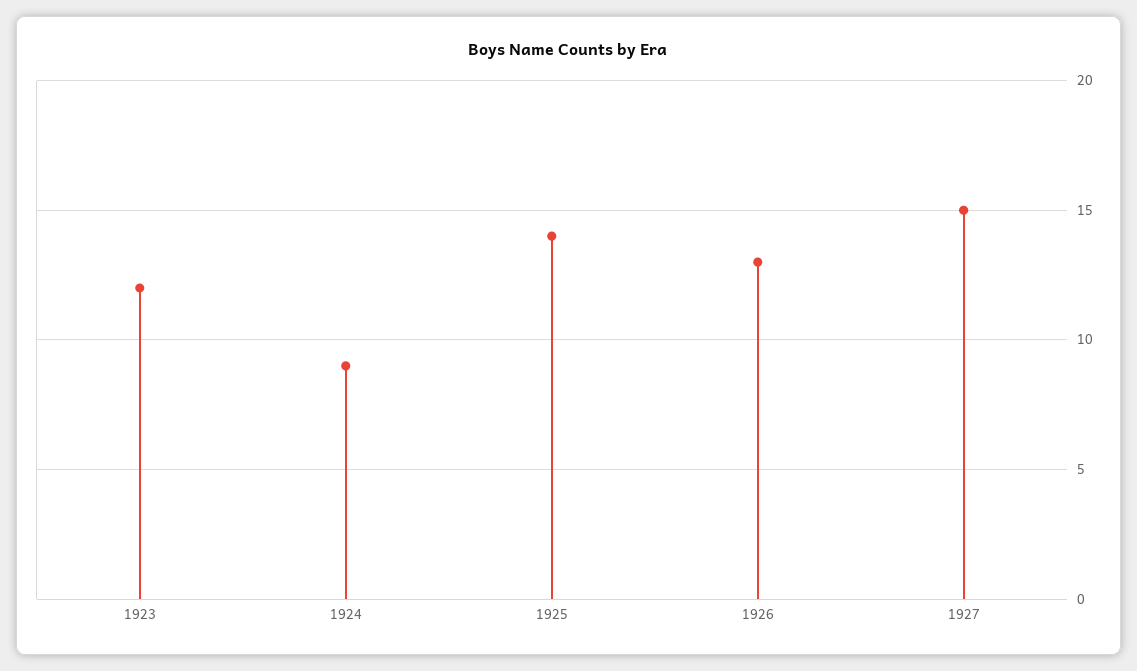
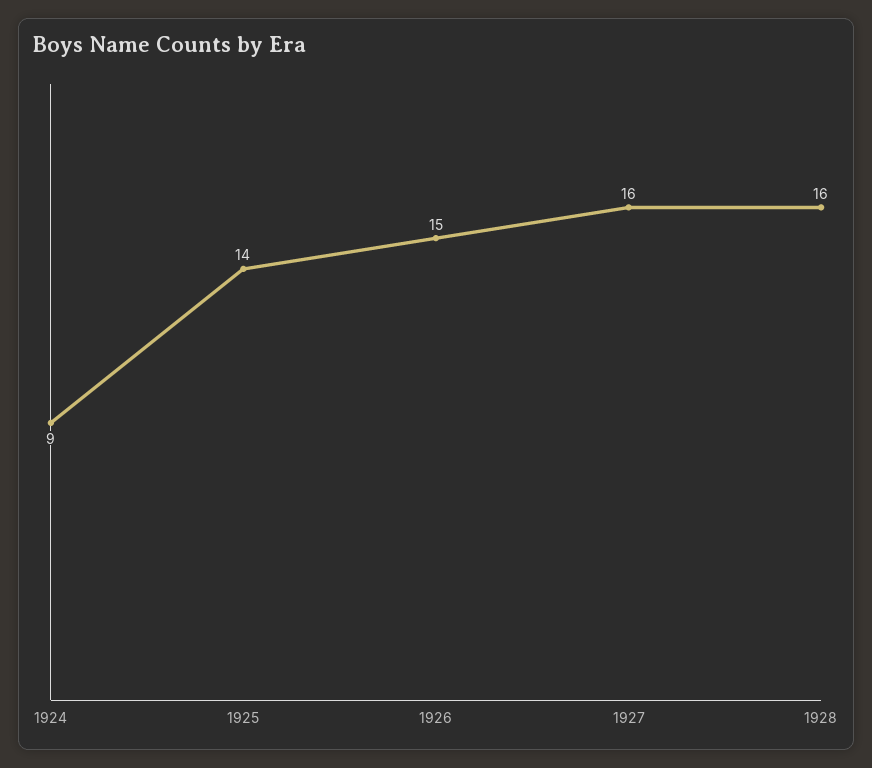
1923: 12 -> none
1926: 13 -> 15
1927: 15 -> 16
1928: none -> 16

